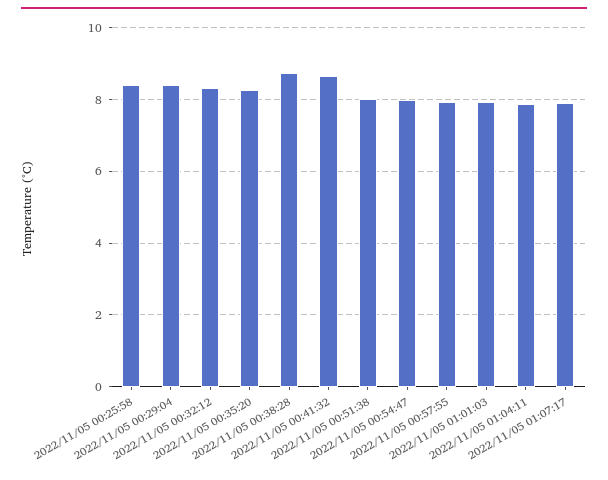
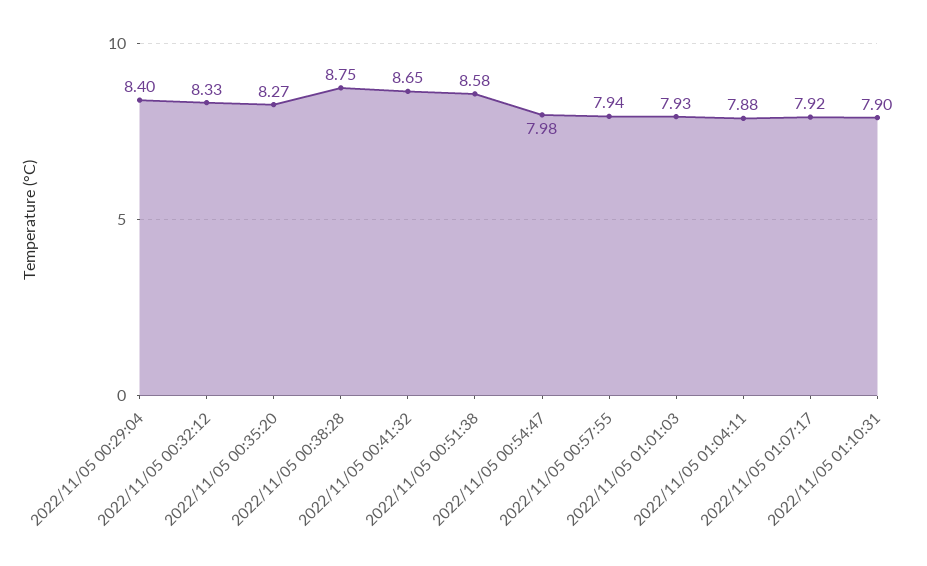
2022/11/05 00:25:58: 8.4 -> none
2022/11/05 00:51:38: 8 -> 8.58
2022/11/05 01:10:31: none -> 7.9

